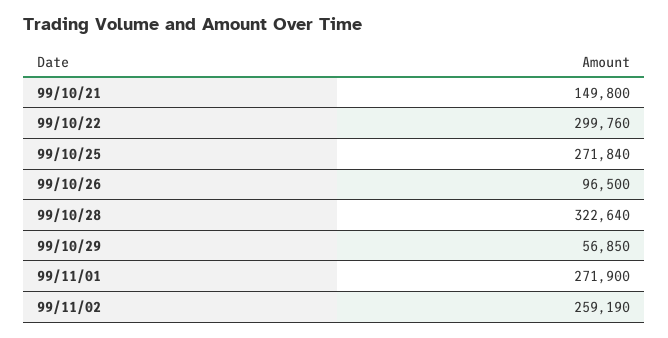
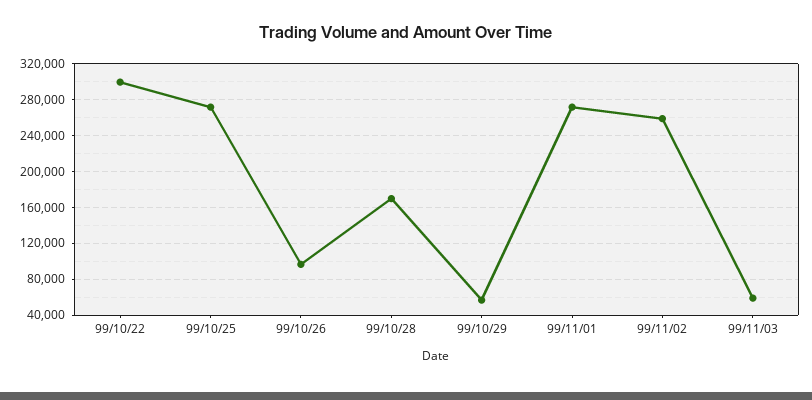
99/10/21: 149800 -> none
99/10/28: 322640 -> 170000
99/11/03: none -> 60000

